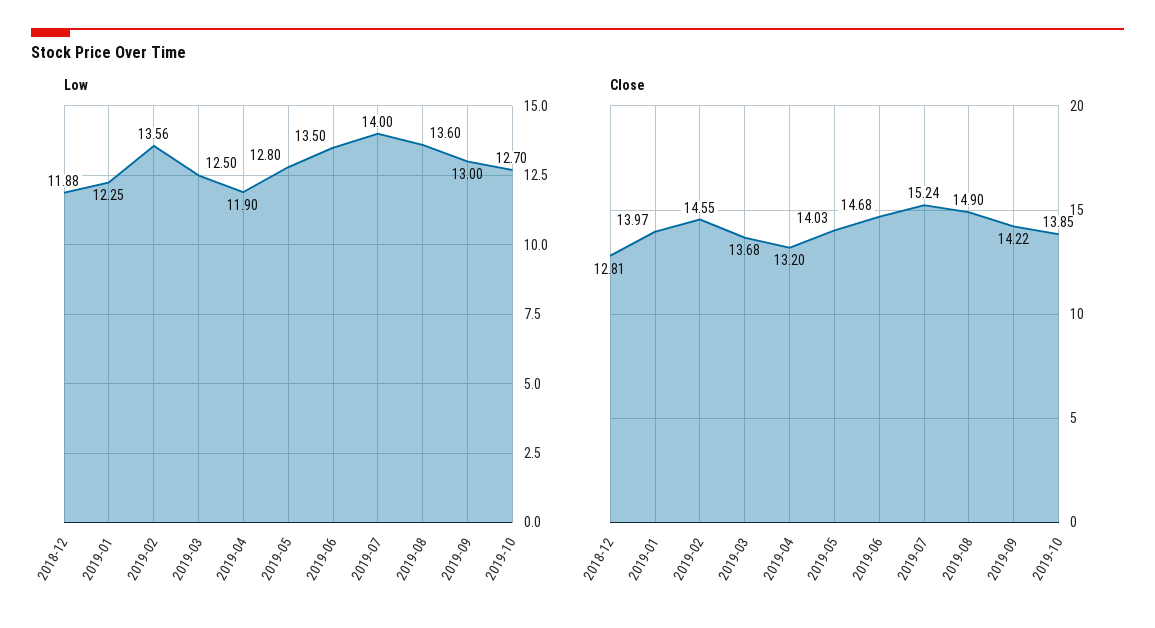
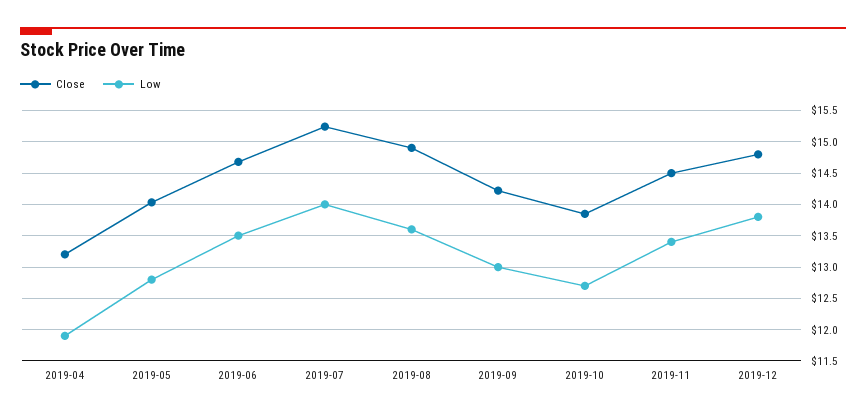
Low, 2018-12: 11.88 -> none
Low, 2019-01: 12.25 -> none
Low, 2019-02: 13.56 -> none
Low, 2019-03: 12.5 -> none
Close, 2018-12: 12.81 -> none
Close, 2019-01: 13.97 -> none
Close, 2019-02: 14.55 -> none
Close, 2019-03: 13.68 -> none
Close, 2019-11: none -> 14.5
Low, 2019-11: none -> 13.4
Close, 2019-12: none -> 14.8
Low, 2019-12: none -> 13.8

